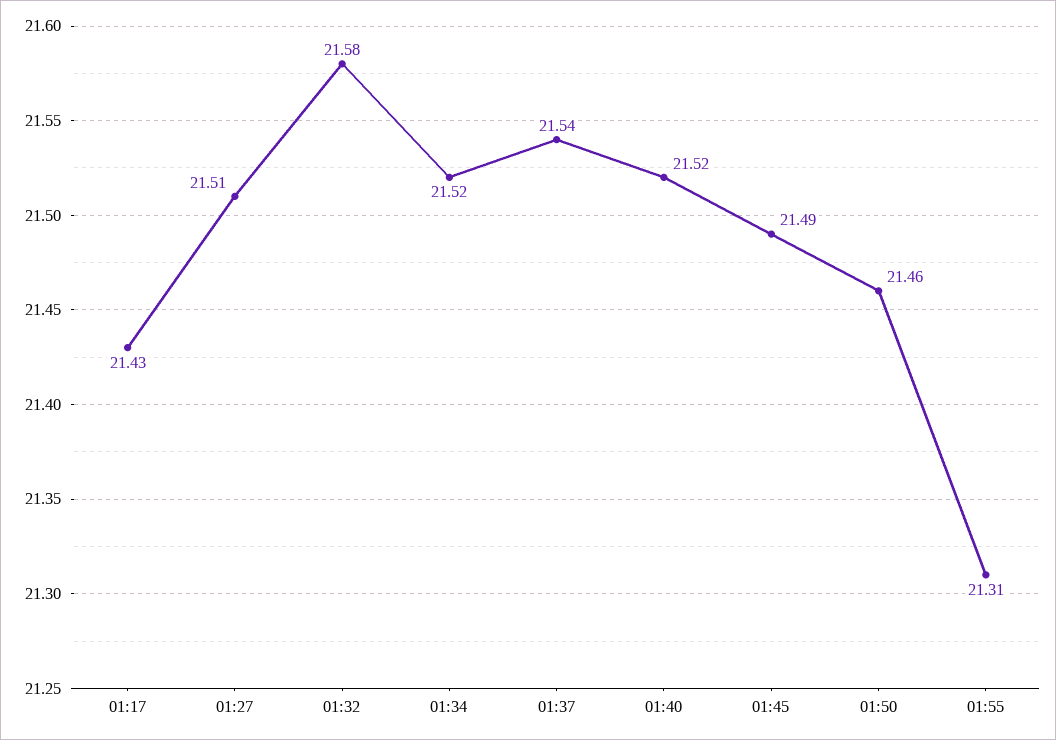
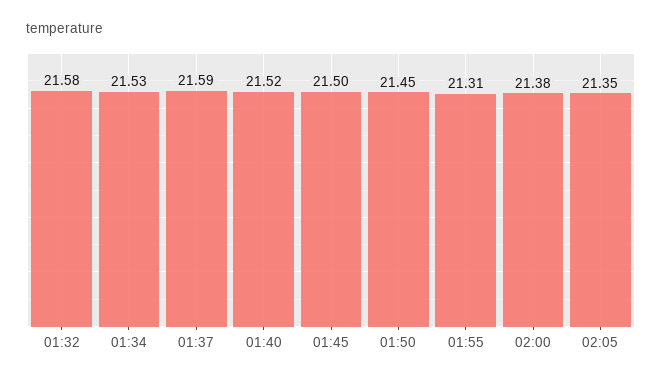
01:17: 21.43 -> none
01:27: 21.51 -> none
01:34: 21.52 -> 21.53
01:37: 21.54 -> 21.59
01:45: 21.49 -> 21.5
01:50: 21.46 -> 21.45
02:00: none -> 21.38
02:05: none -> 21.35

